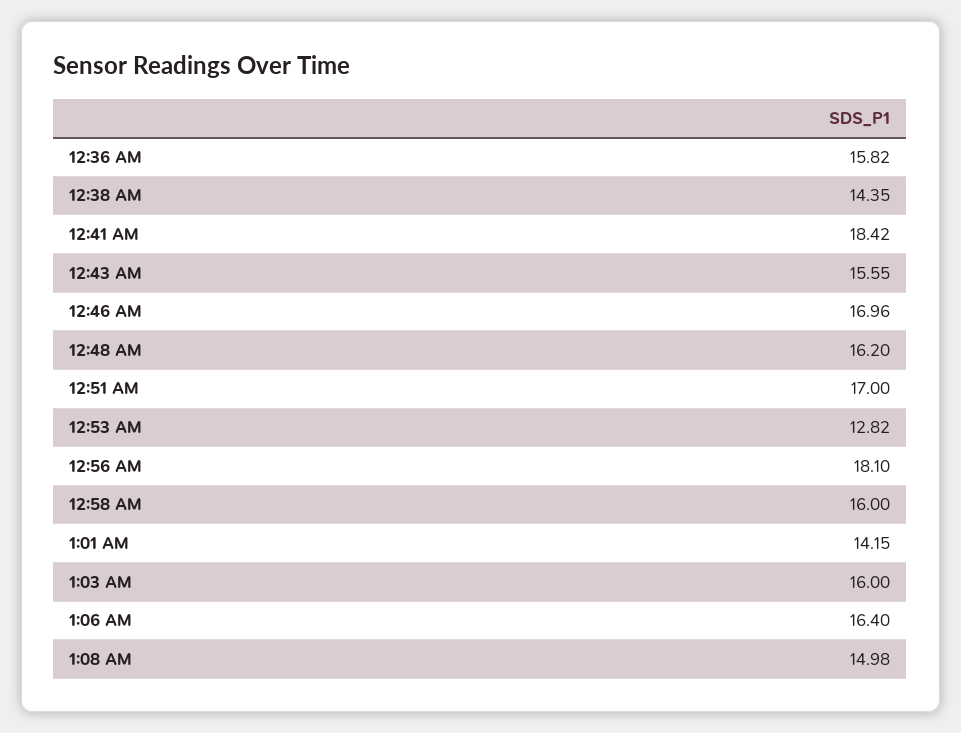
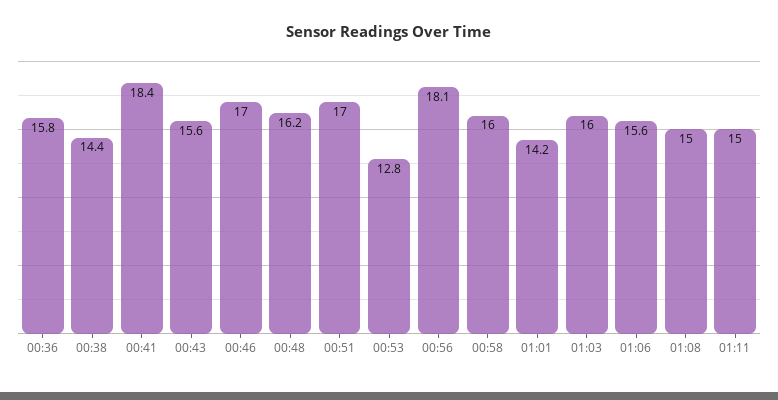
1:06 AM: 16.4 -> 15.6
01:11: none -> 15

